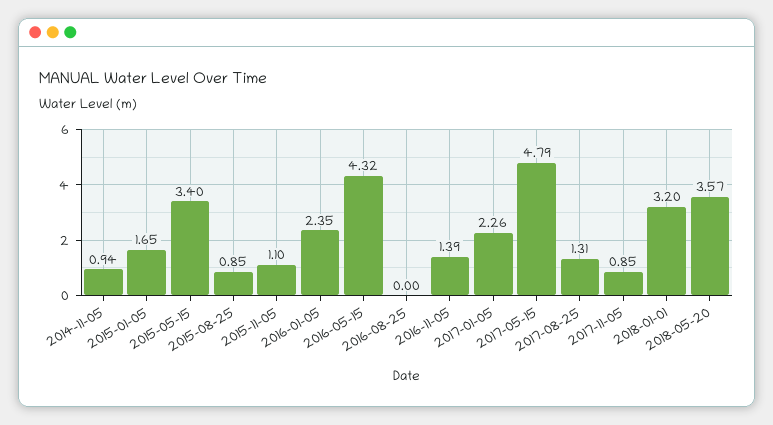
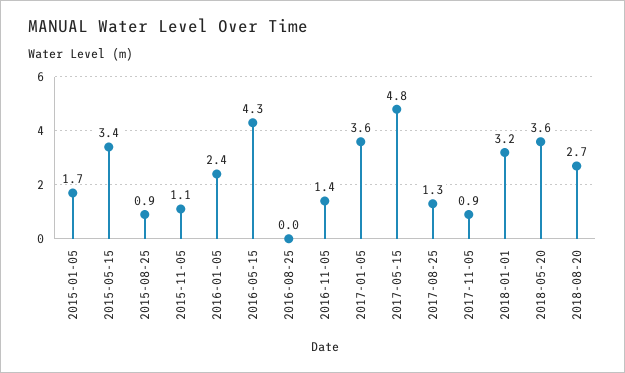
2014-11-05: 0.94 -> none
2017-01-05: 2.26 -> 3.6
2018-08-20: none -> 2.7

